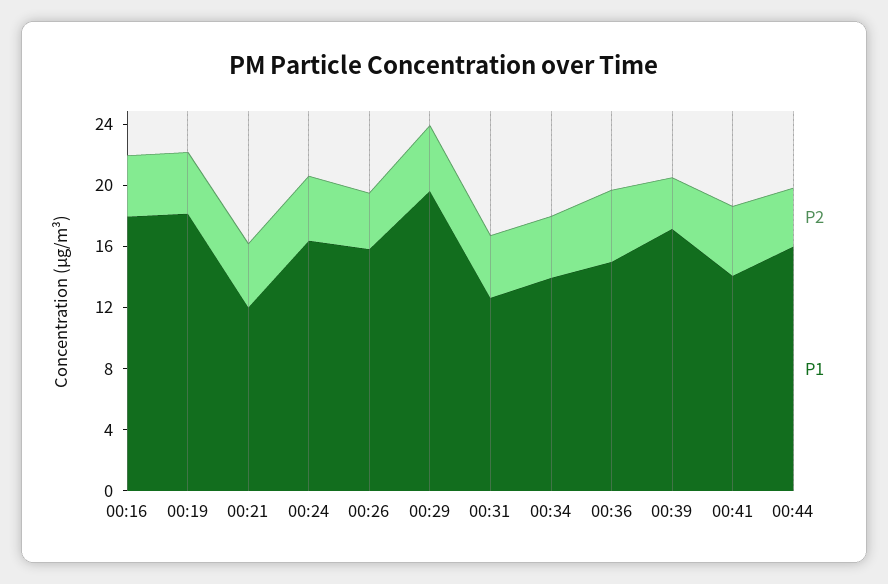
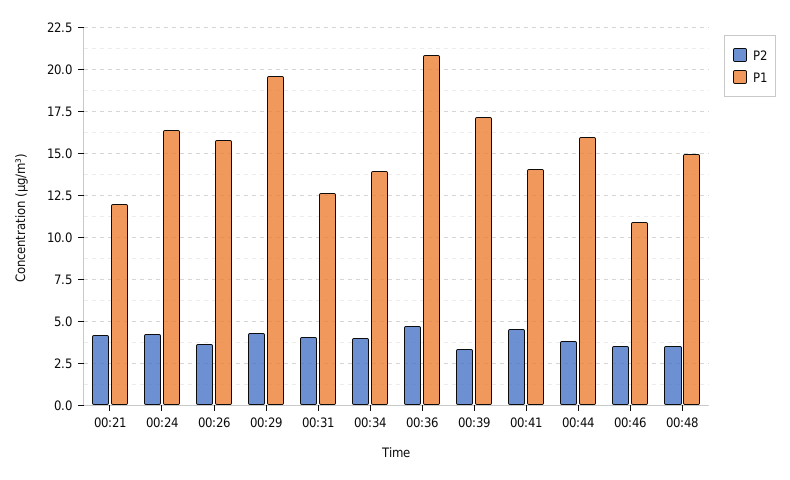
P2, 00:16: 4 -> none
P1, 00:16: 18 -> none
P2, 00:19: 4 -> none
P1, 00:19: 18 -> none
P1, 00:36: 15 -> 21
P2, 00:46: none -> 3.5
P1, 00:46: none -> 11
P2, 00:48: none -> 3.5
P1, 00:48: none -> 15

